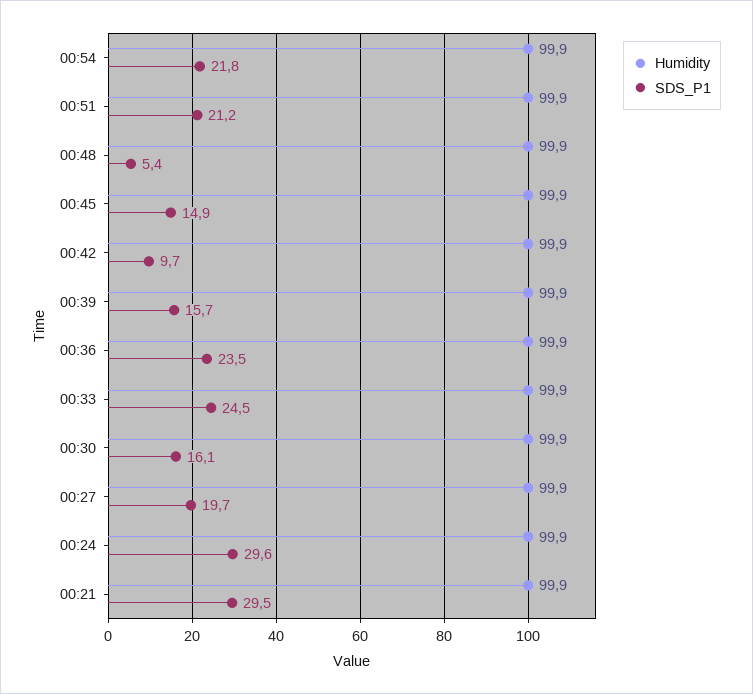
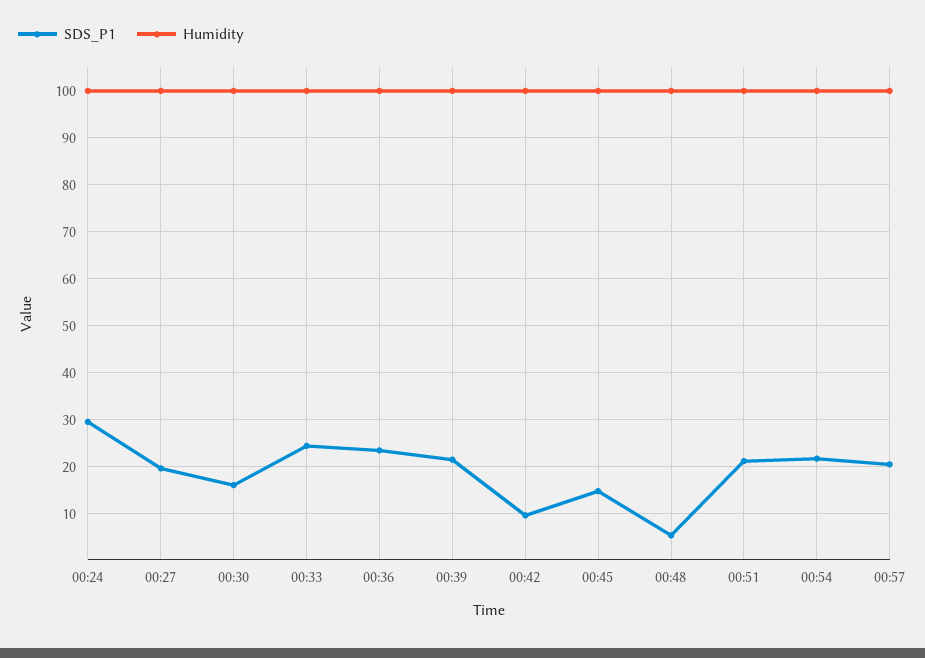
SDS_P1, 00:39: 15.7 -> 22
Humidity, 00:21: 99.9 -> none
SDS_P1, 00:21: 29.5 -> none
SDS_P1, 00:57: none -> 20
Humidity, 00:57: none -> 100

